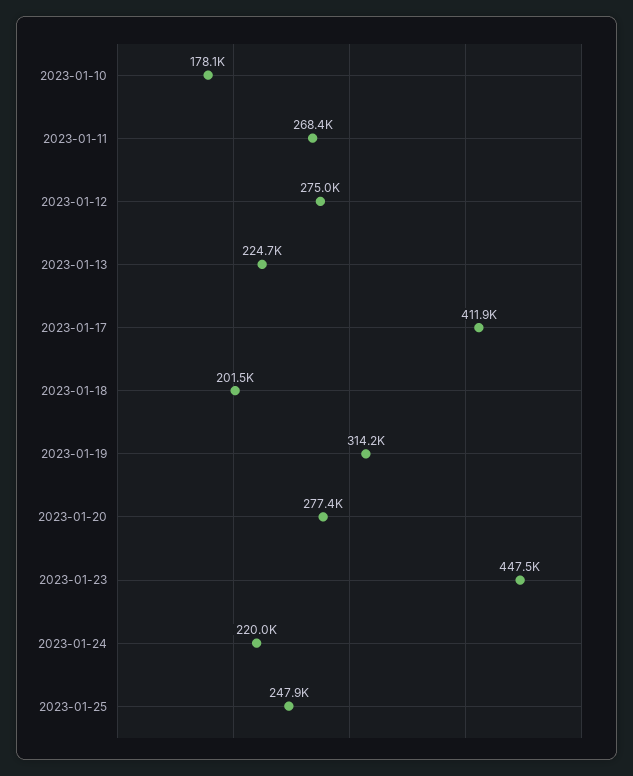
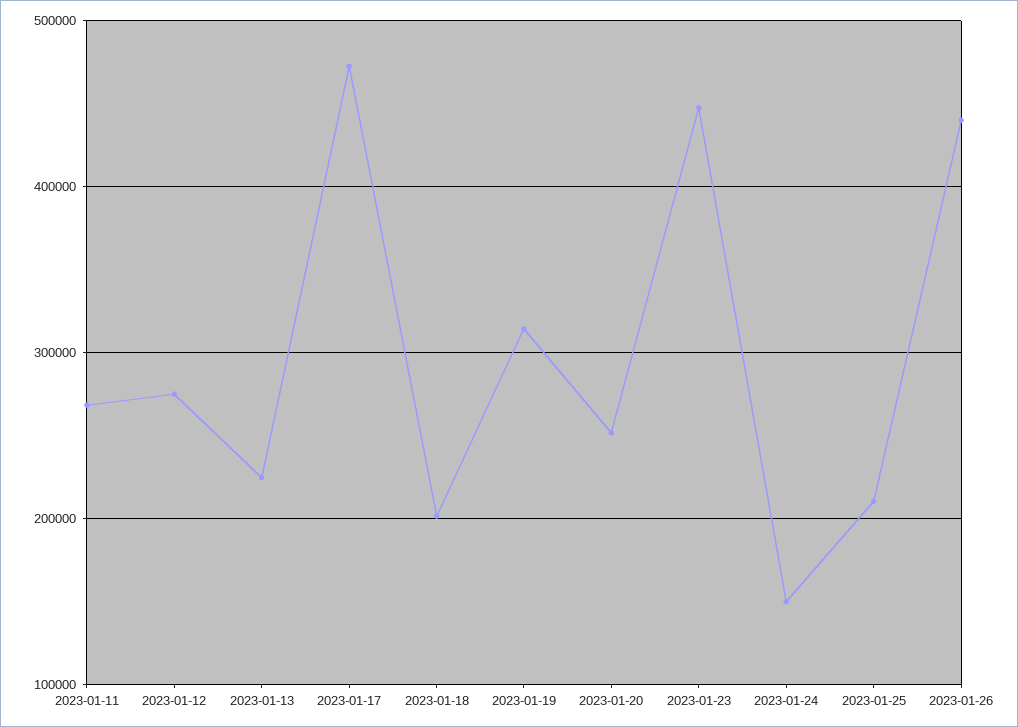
2023-01-10: 178100 -> none
2023-01-17: 411900 -> 470000
2023-01-20: 277400 -> 250000
2023-01-24: 220000 -> 150000
2023-01-25: 247900 -> 210000
2023-01-26: none -> 440000

